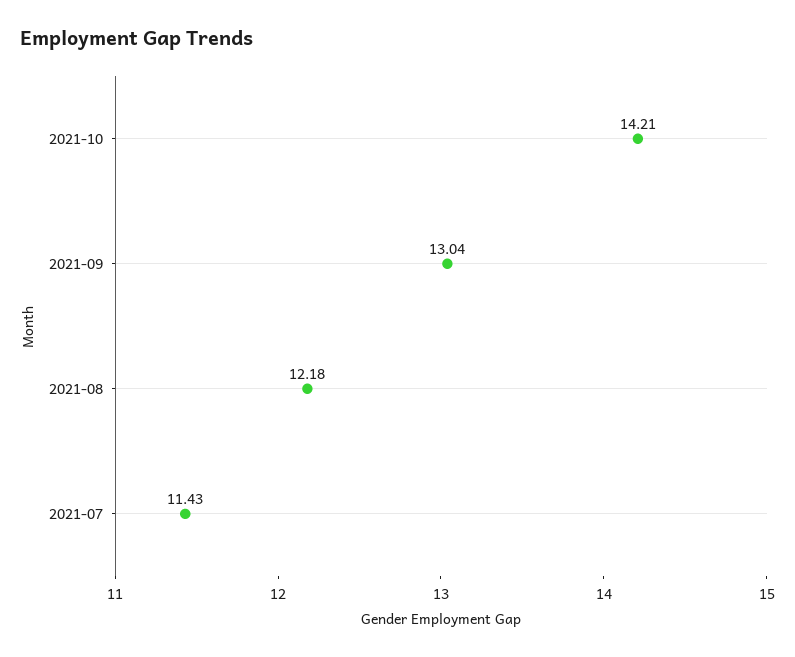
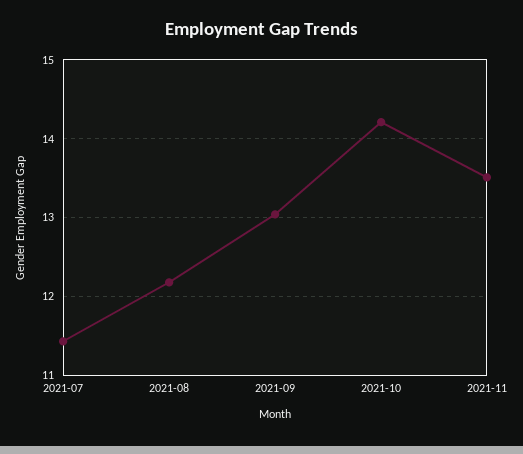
2021-11: none -> 13.5

